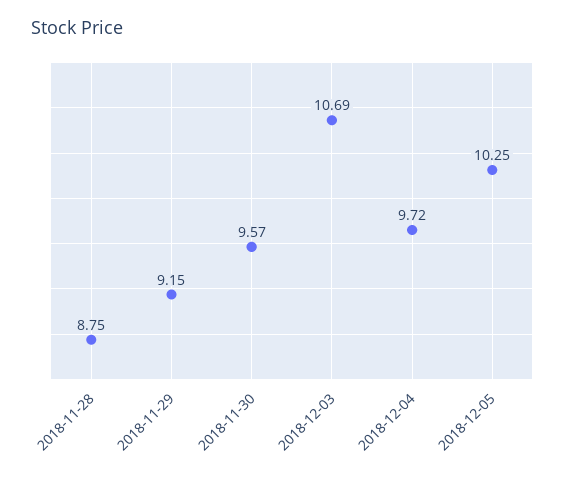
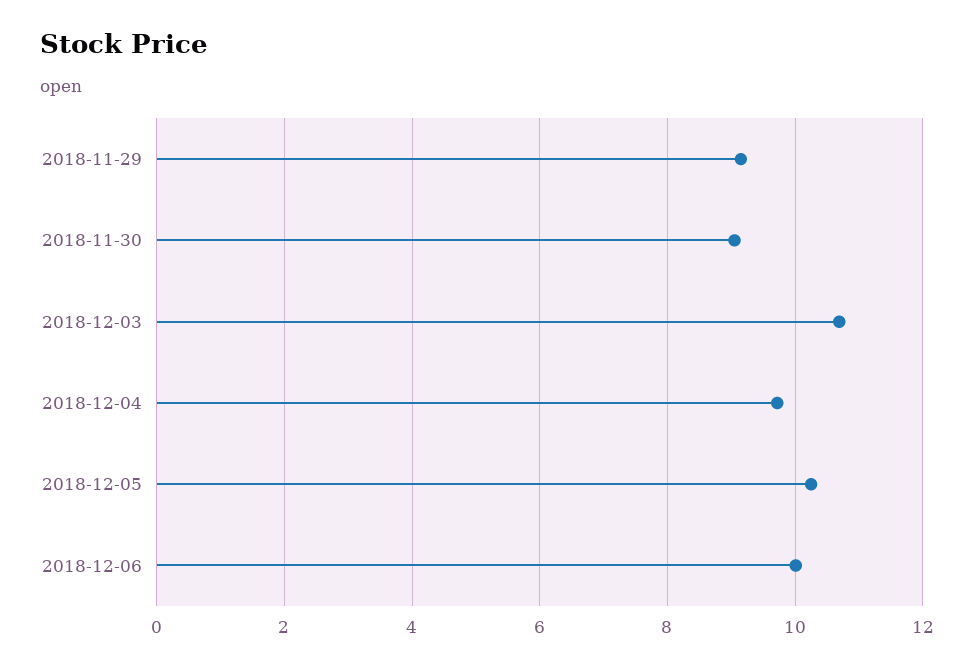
2018-11-28: 8.75 -> none
2018-11-30: 9.57 -> 9
2018-12-06: none -> 10

